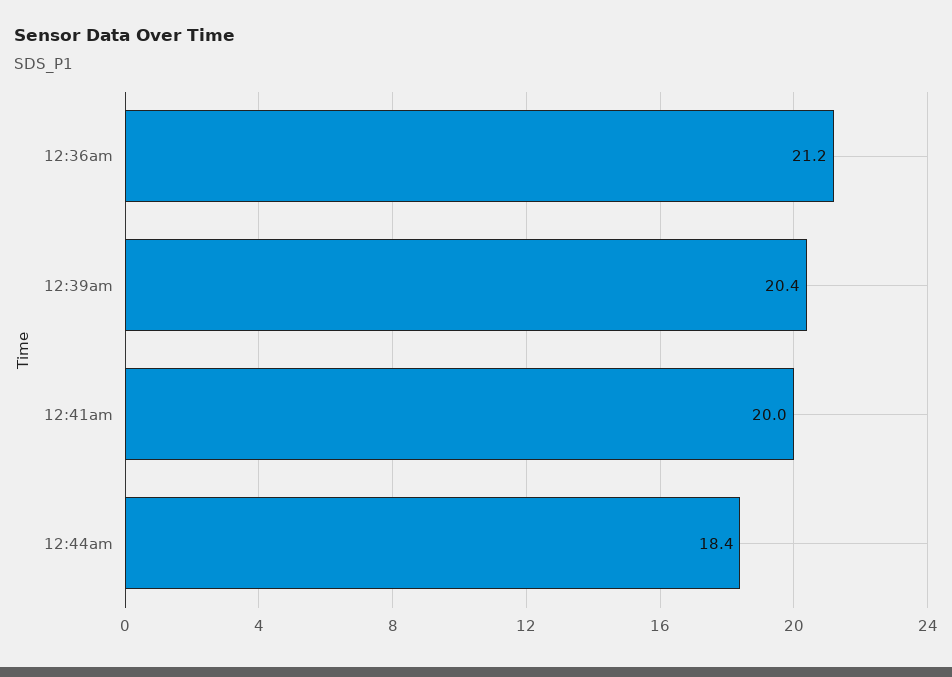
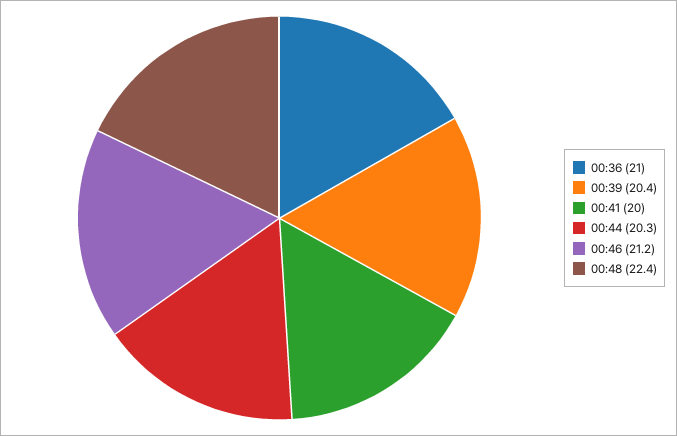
12:36am: 21.2 -> 21
12:44am: 18.4 -> 20.3
00:46: none -> 21.2
00:48: none -> 22.4

